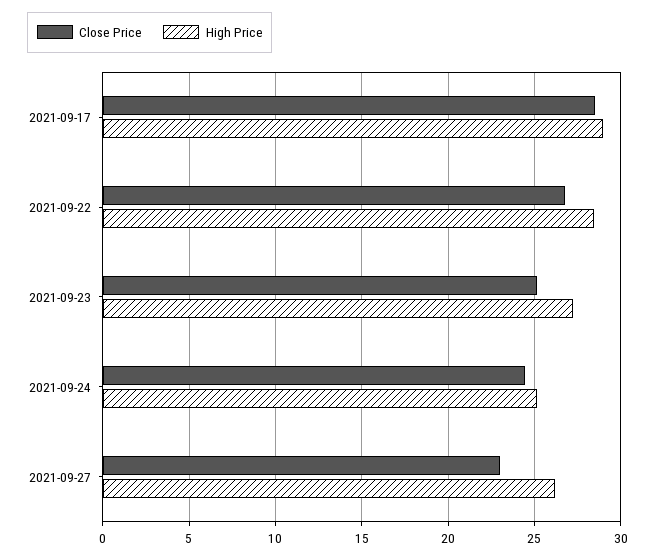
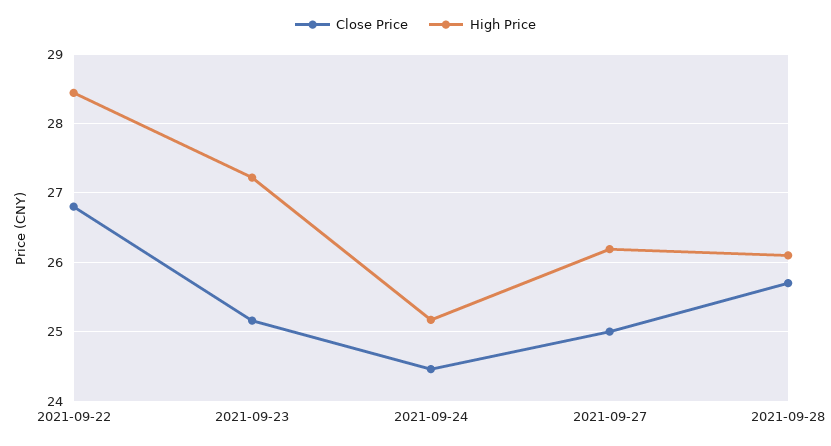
Close Price, 2021-09-17: 28.5 -> none
High Price, 2021-09-17: 29 -> none
Close Price, 2021-09-27: 23 -> 25
Close Price, 2021-09-28: none -> 25.7
High Price, 2021-09-28: none -> 26.1

